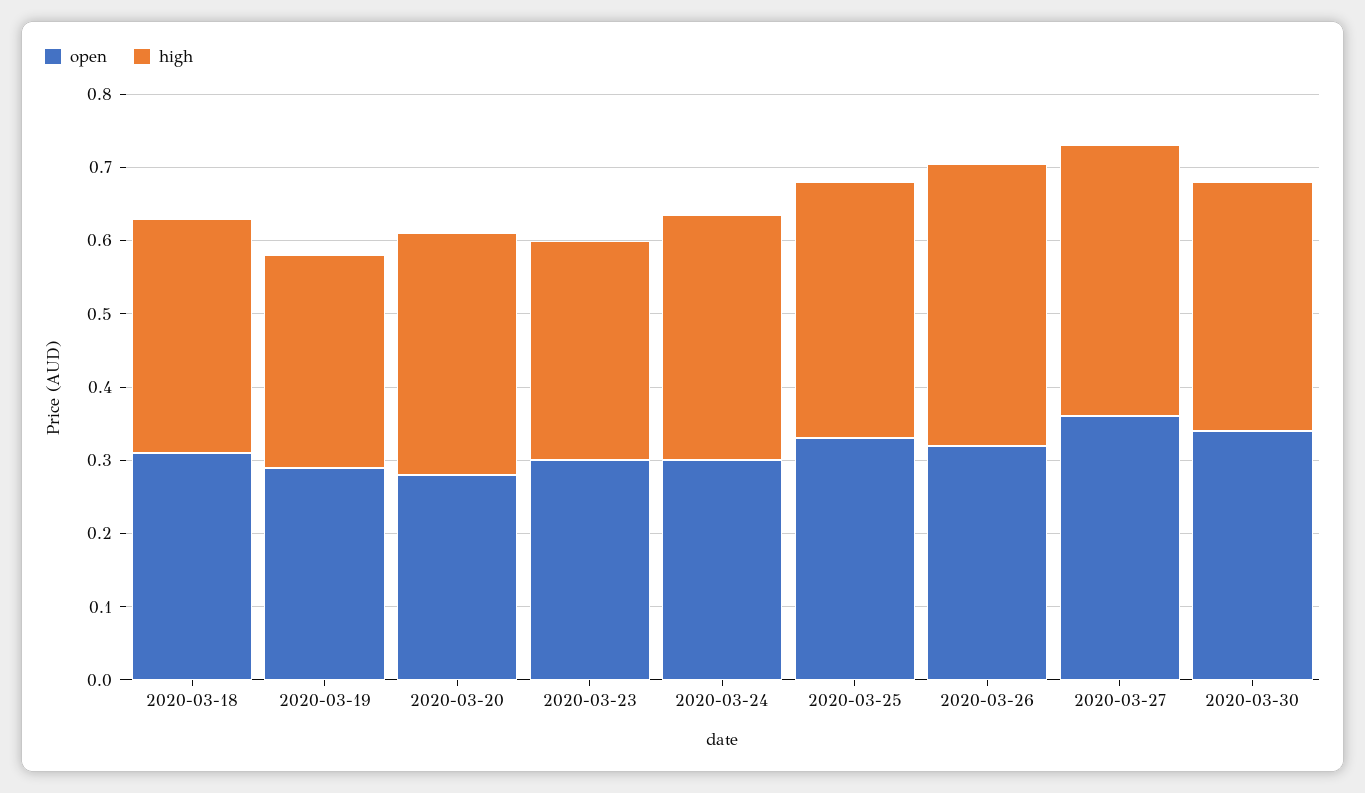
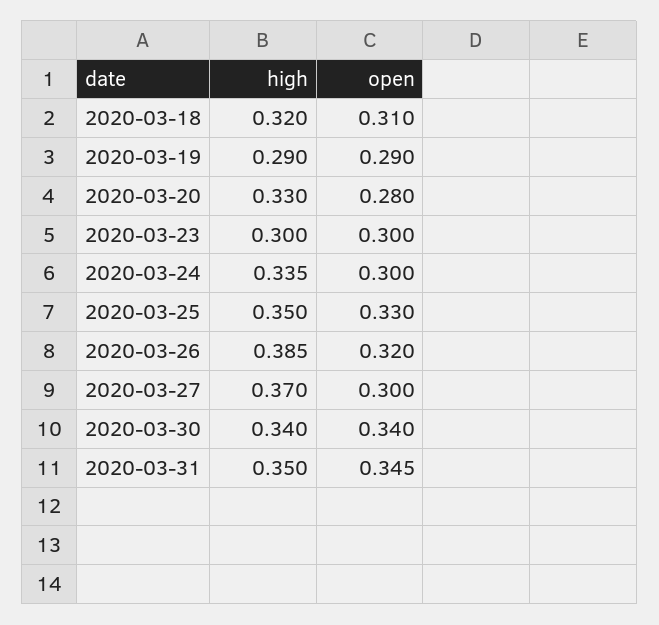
open, 2020-03-27: 0.36 -> 0.3
high, 2020-03-31: none -> 0.35
open, 2020-03-31: none -> 0.345

